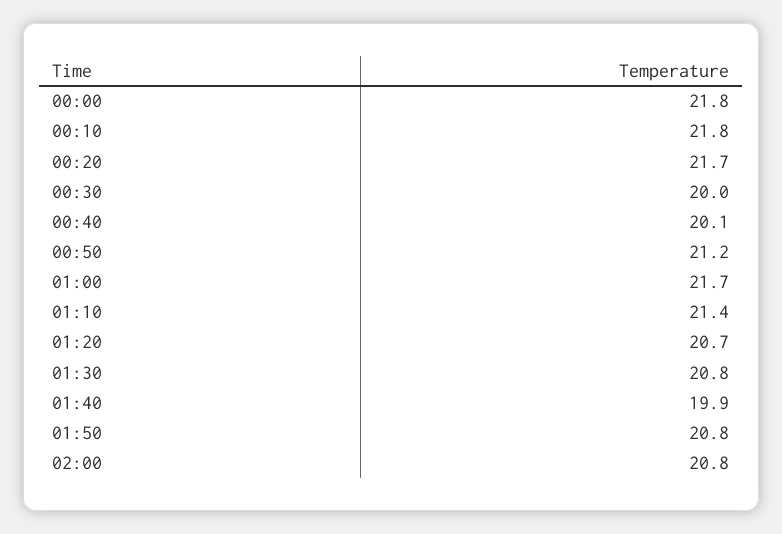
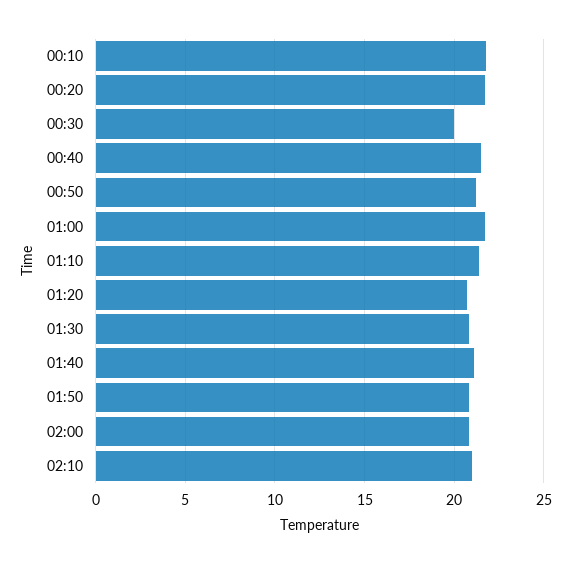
00:00: 21.8 -> none
00:40: 20.1 -> 21.5
01:40: 19.9 -> 21
02:10: none -> 21

